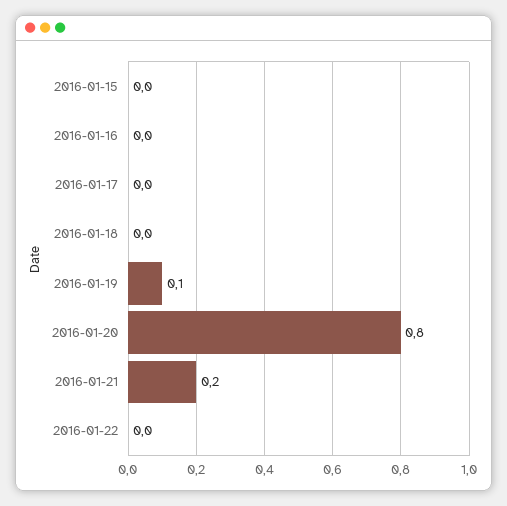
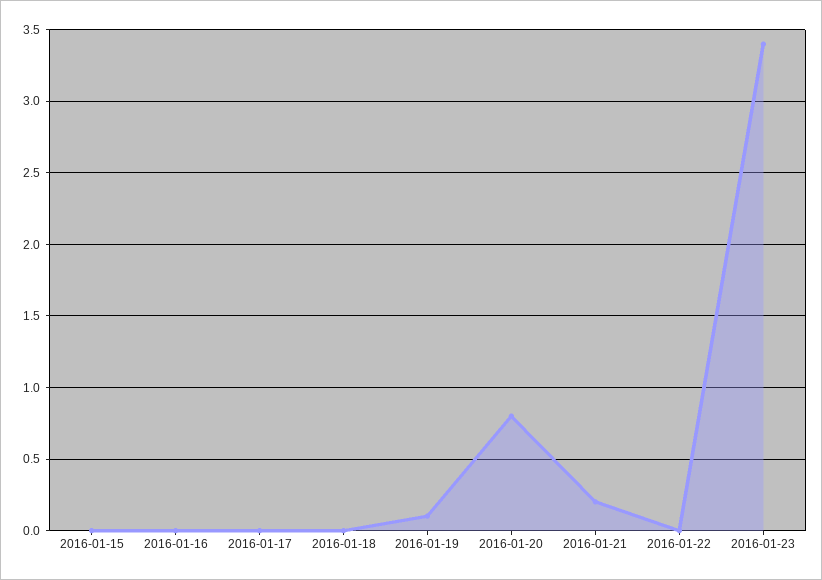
2016-01-23: none -> 3.4

